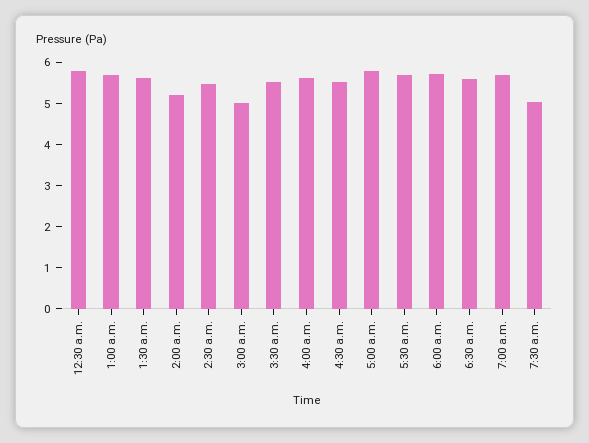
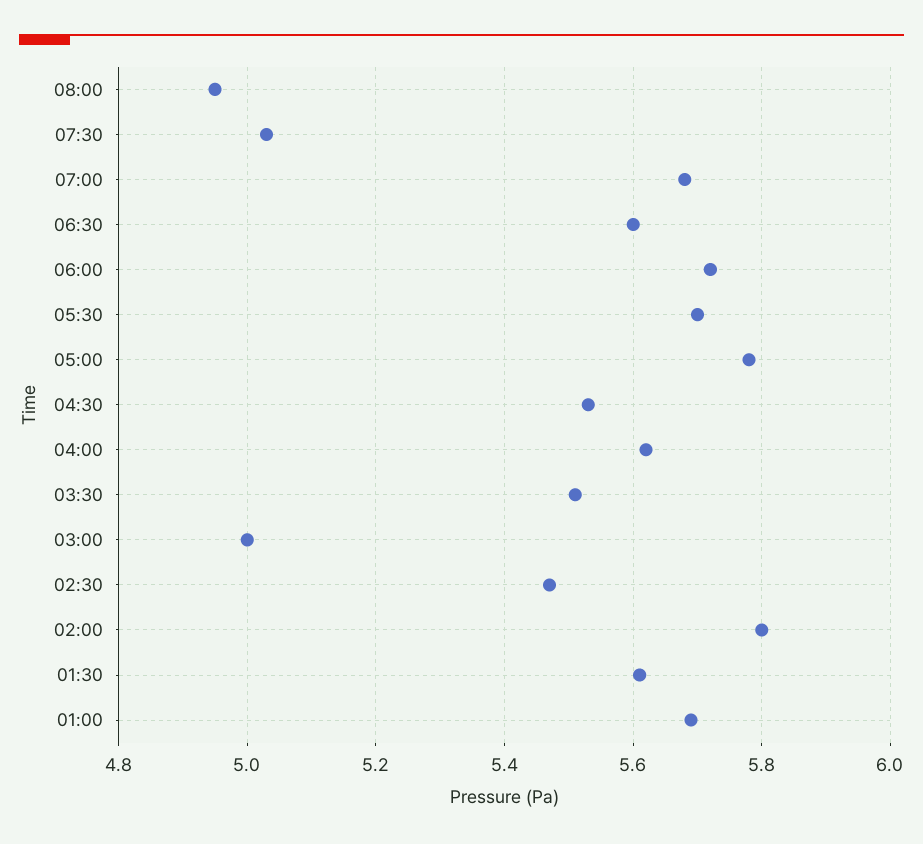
12:30 a.m.: 5.8 -> none
2:00 a.m.: 5.2 -> 5.8
08:00: none -> 4.95

